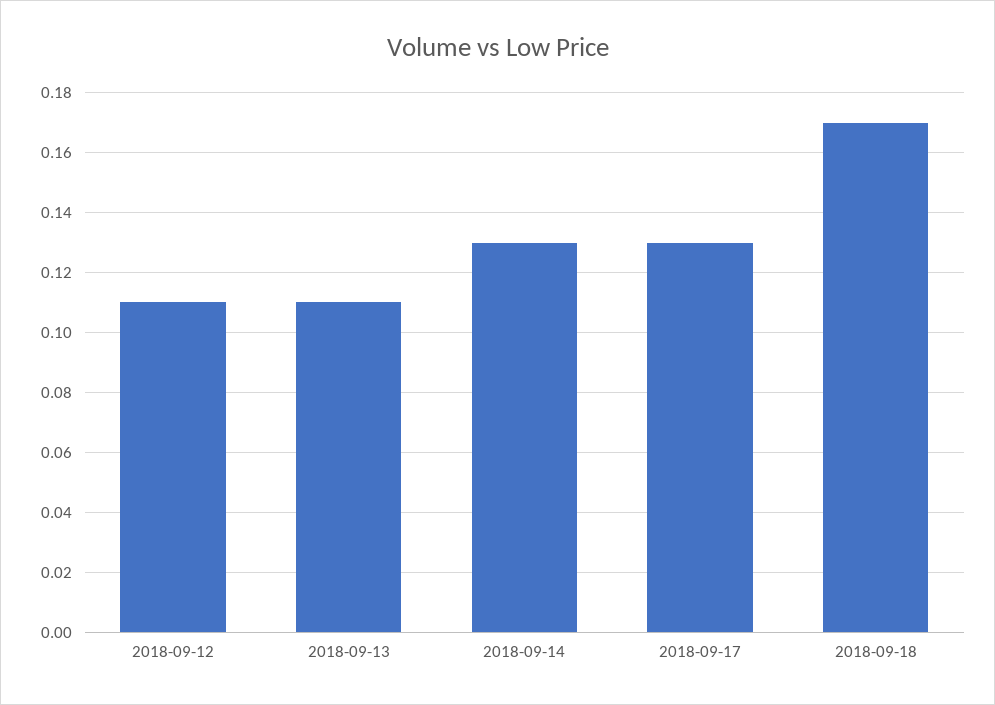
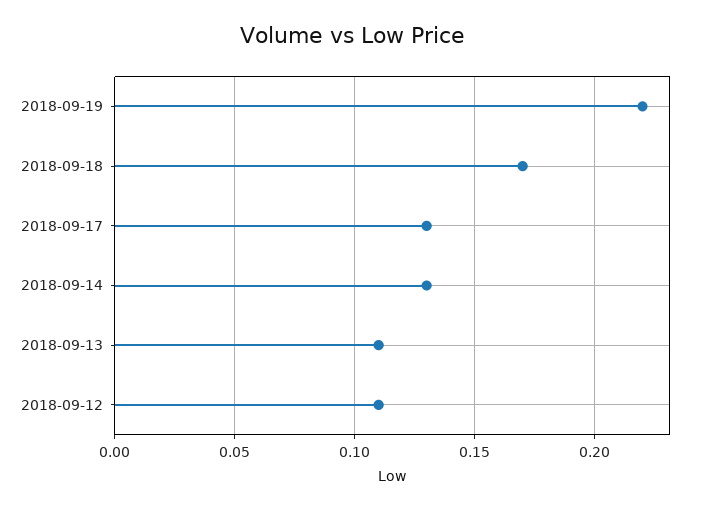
2018-09-19: none -> 0.22

